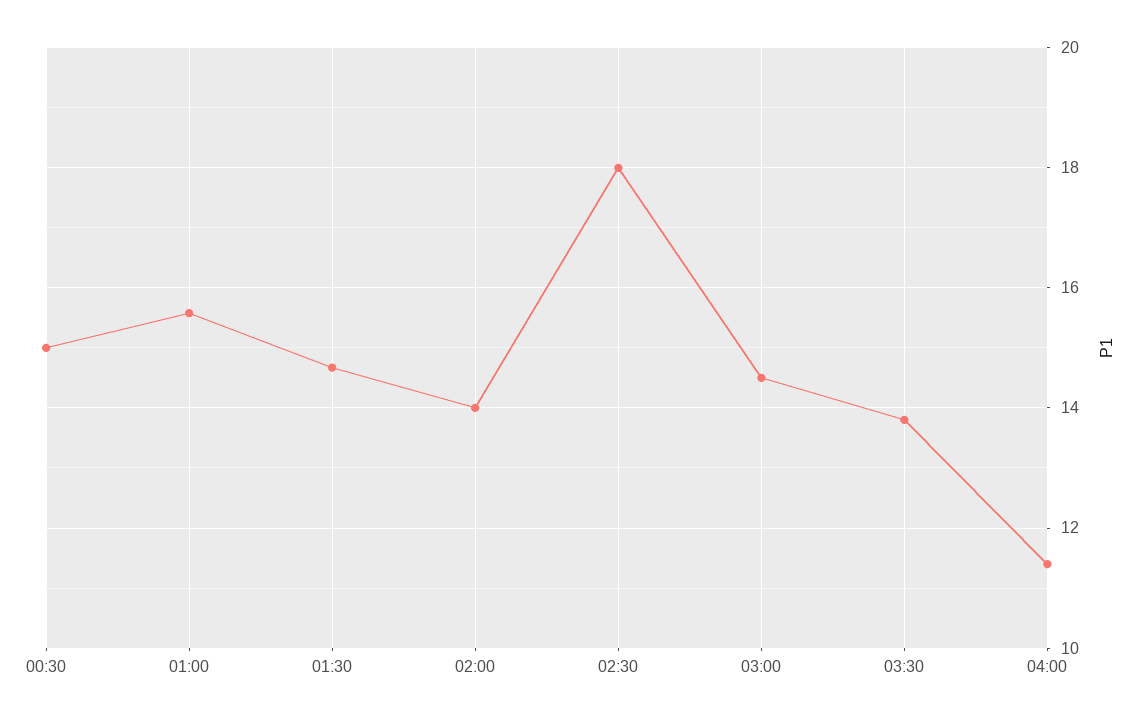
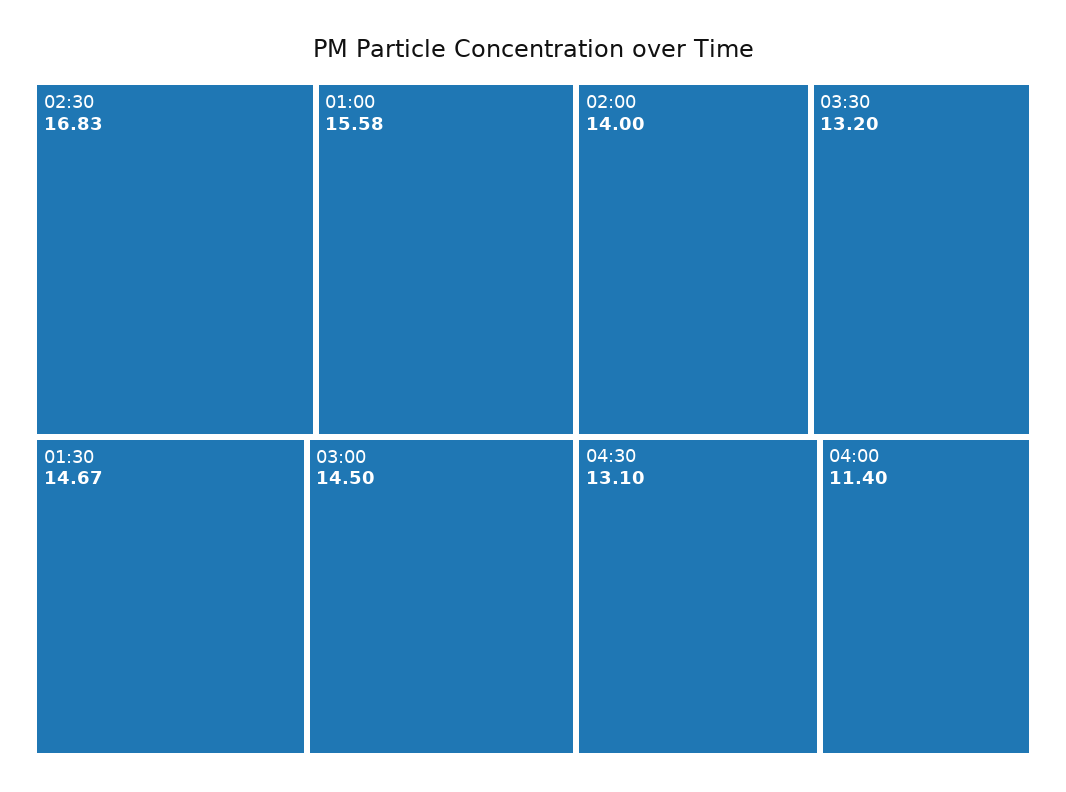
00:30: 15 -> none
02:30: 18 -> 16.83
03:30: 13.8 -> 13.2
04:30: none -> 13.1

